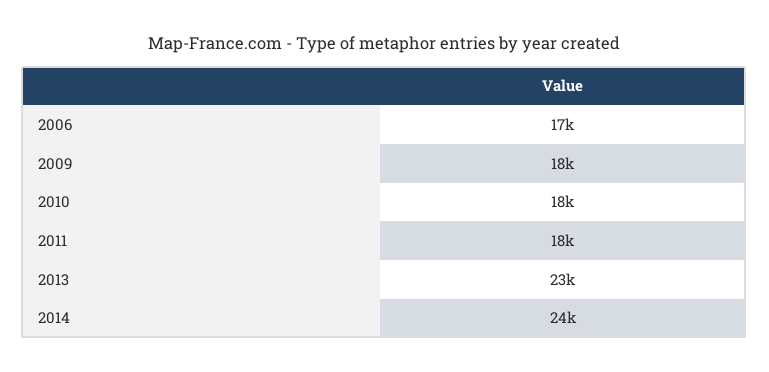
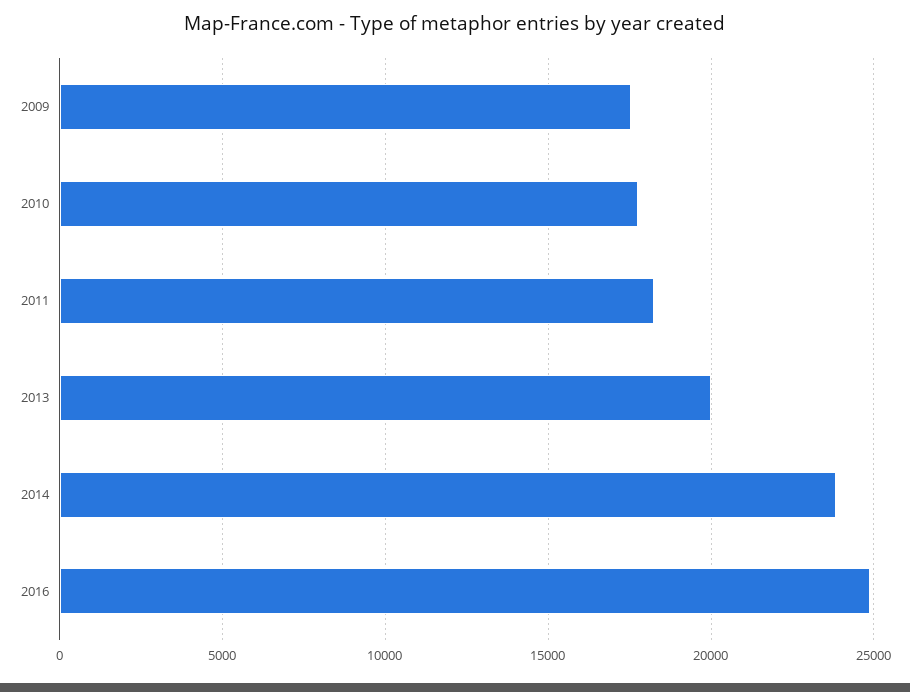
2006: 17000 -> none
2013: 23000 -> 20000
2016: none -> 25000

